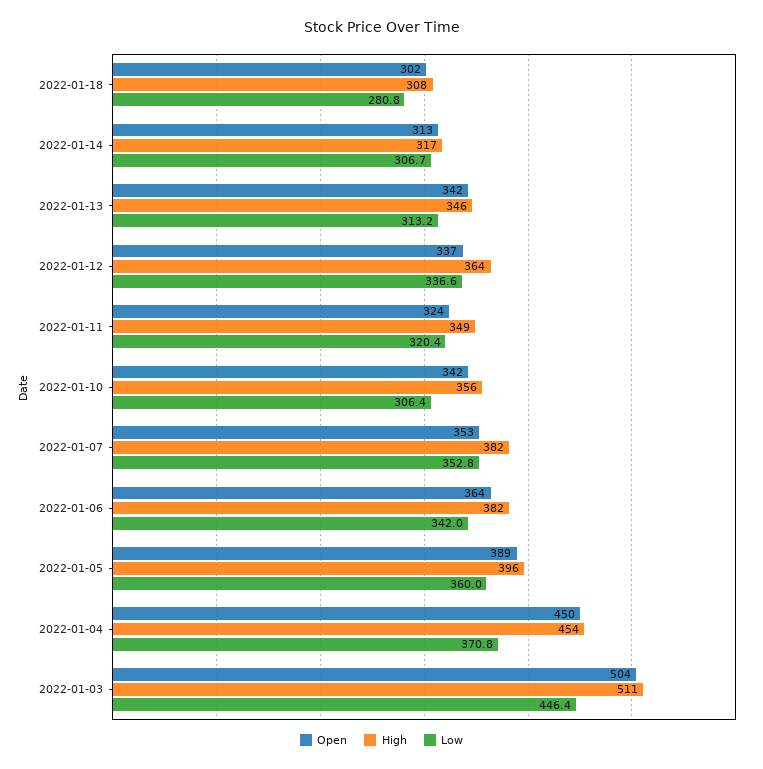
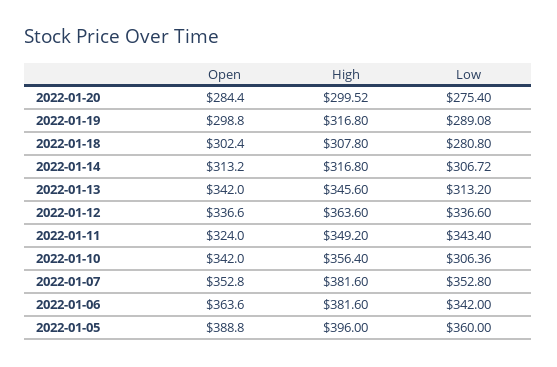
Low, 2022-01-11: 320.4 -> 343.4
Open, 2022-01-04: 450 -> none
High, 2022-01-04: 454 -> none
Low, 2022-01-04: 370.8 -> none
Open, 2022-01-03: 504 -> none
High, 2022-01-03: 511 -> none
Low, 2022-01-03: 446.4 -> none
Open, 2022-01-20: none -> 284.4
High, 2022-01-20: none -> 299.52
Low, 2022-01-20: none -> 275.4
Open, 2022-01-19: none -> 298.8
High, 2022-01-19: none -> 316.8
Low, 2022-01-19: none -> 289.08

